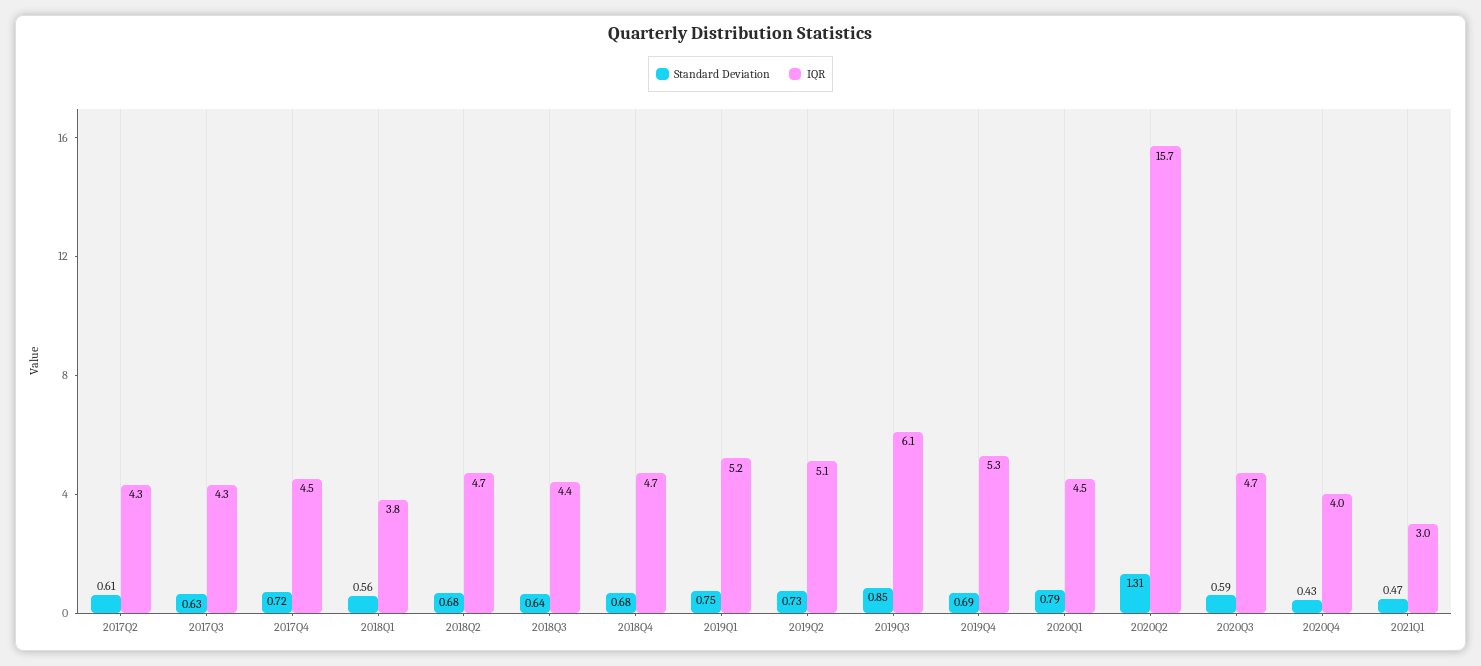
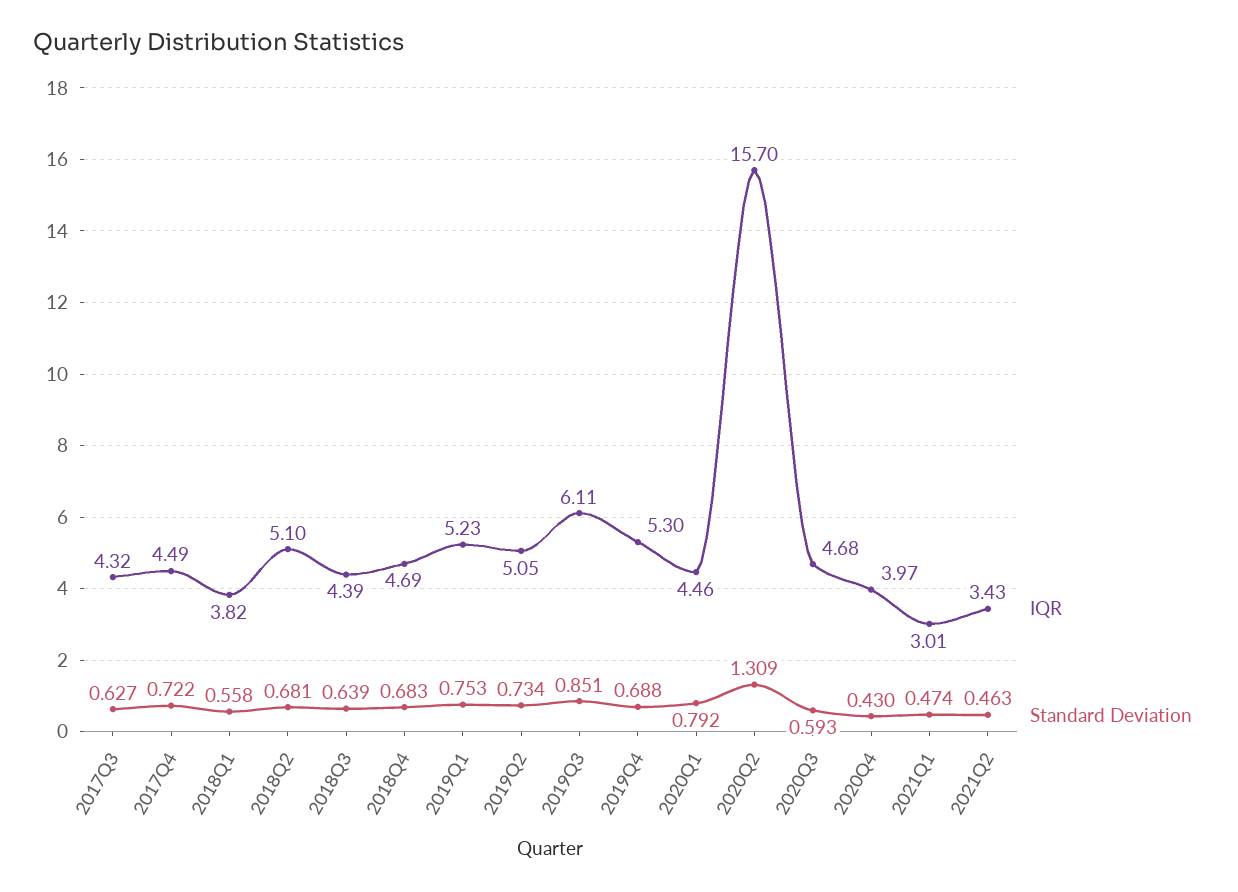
Standard Deviation, 2017Q2: 0.61 -> none
IQR, 2017Q2: 4.3 -> none
IQR, 2018Q2: 4.7 -> 5.1
IQR, 2021Q2: none -> 3.43
Standard Deviation, 2021Q2: none -> 0.463

